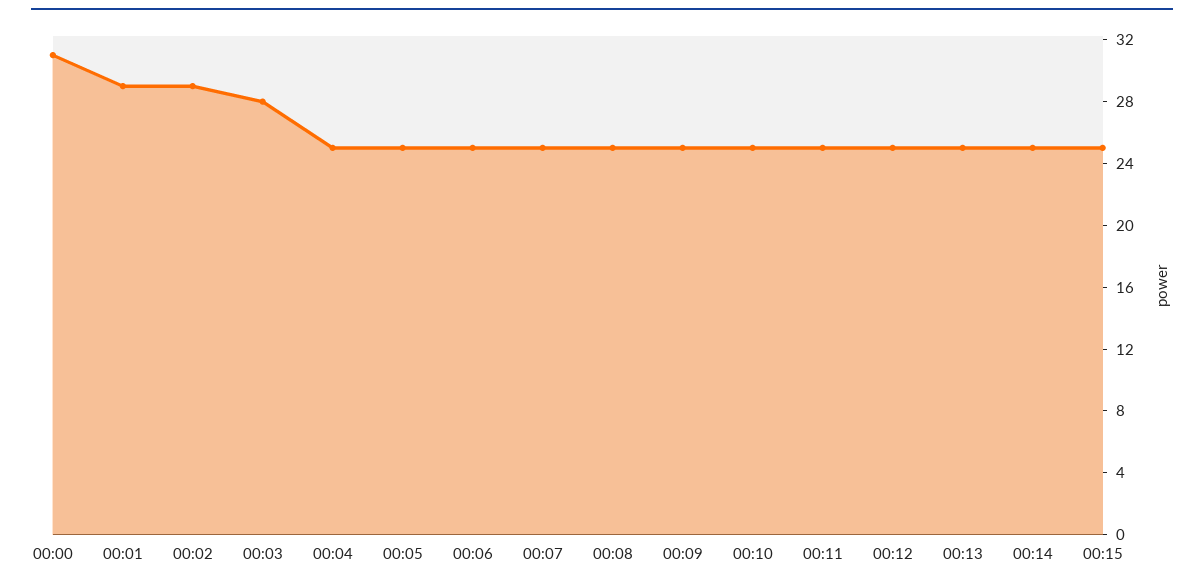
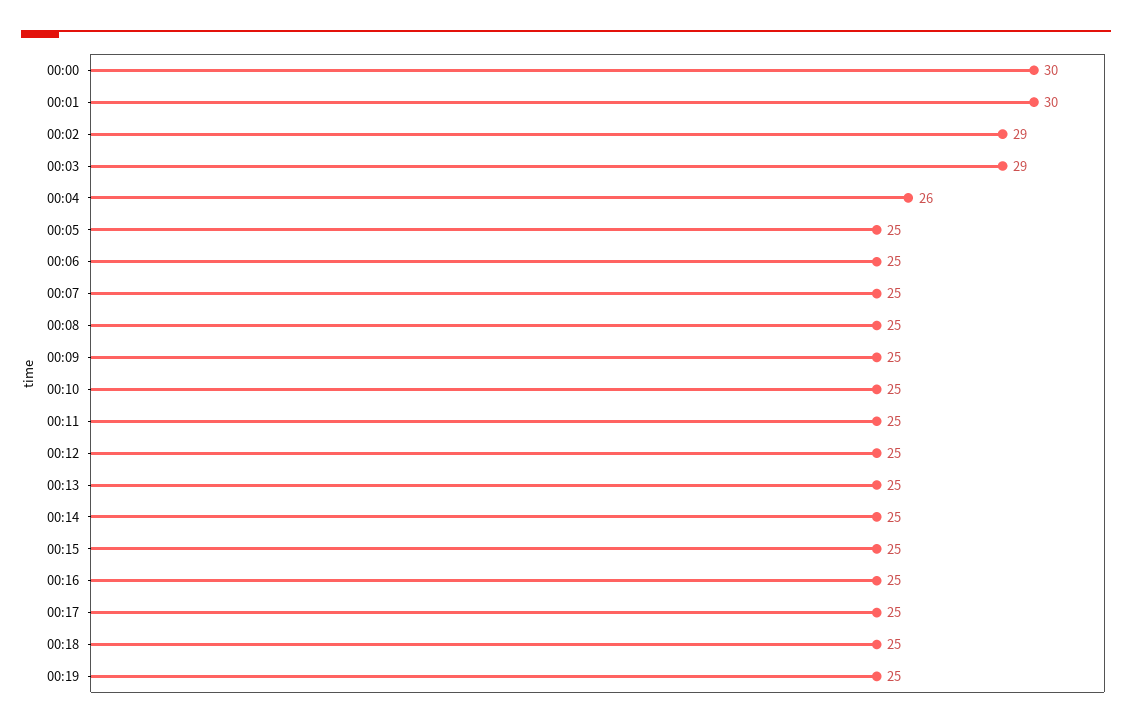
00:00: 31 -> 30
00:01: 29 -> 30
00:03: 28 -> 29
00:04: 25 -> 26
00:16: none -> 25
00:17: none -> 25
00:18: none -> 25
00:19: none -> 25

